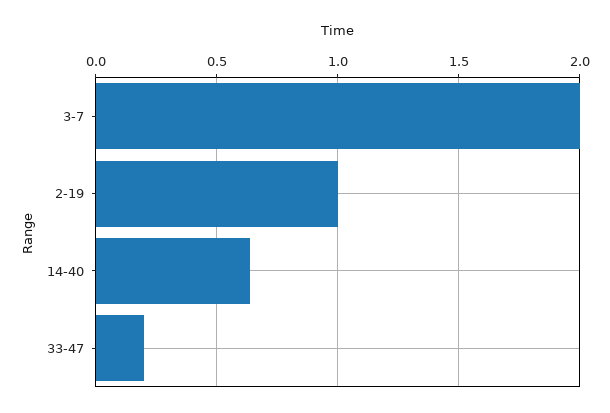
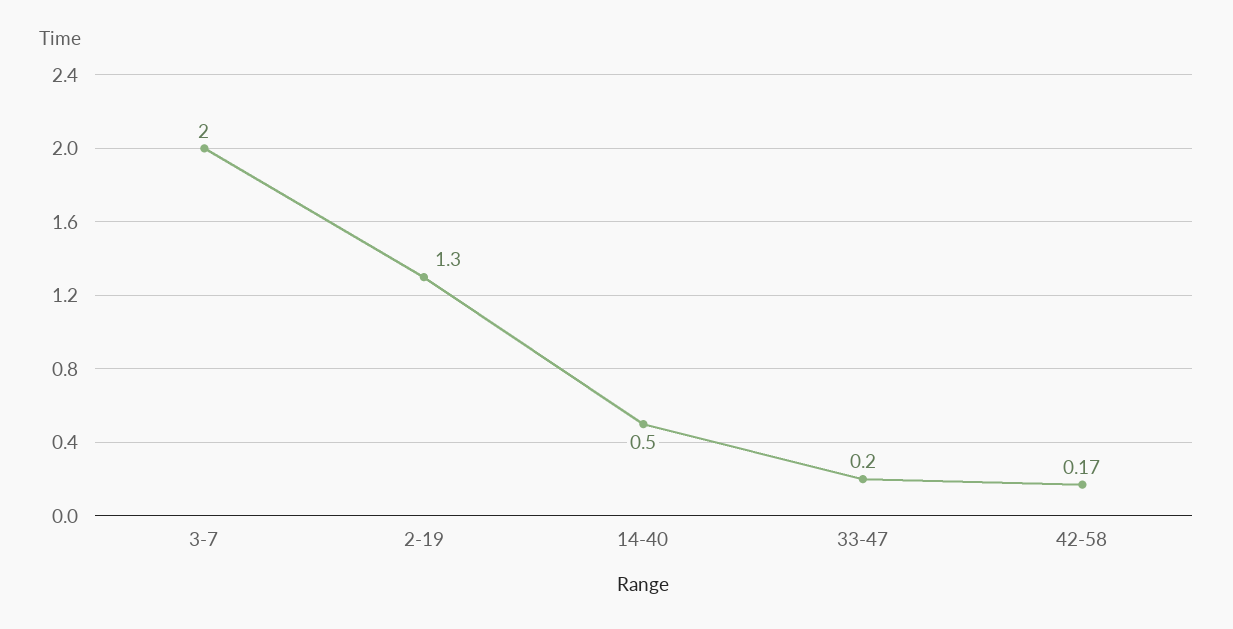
2-19: 1 -> 1.3
14-40: 0.65 -> 0.5
42-58: none -> 0.17

